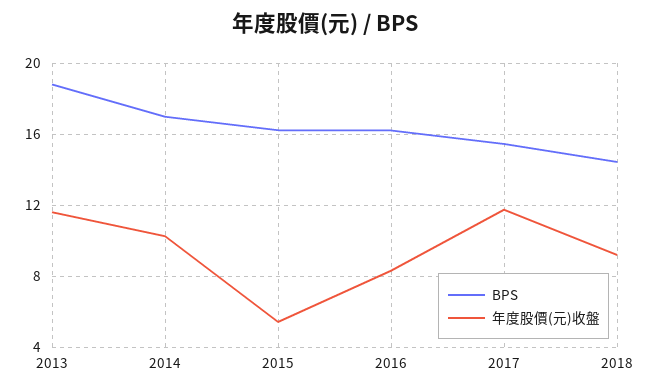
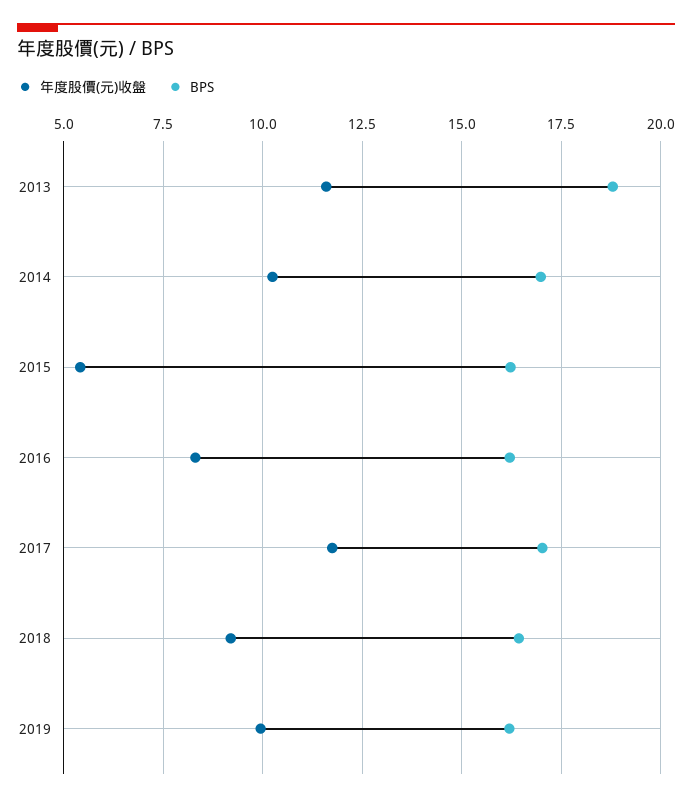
BPS, 2017: 15.5 -> 17
BPS, 2018: 14.5 -> 16.5
年度股價(元)收盤, 2019: none -> 10
BPS, 2019: none -> 16.25

